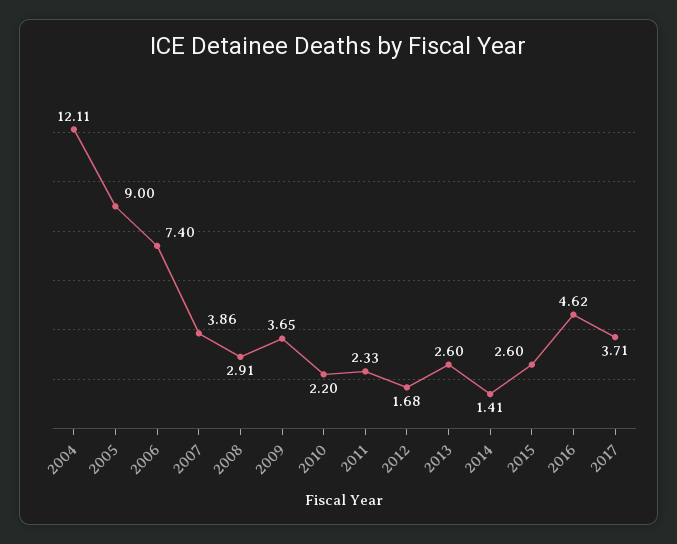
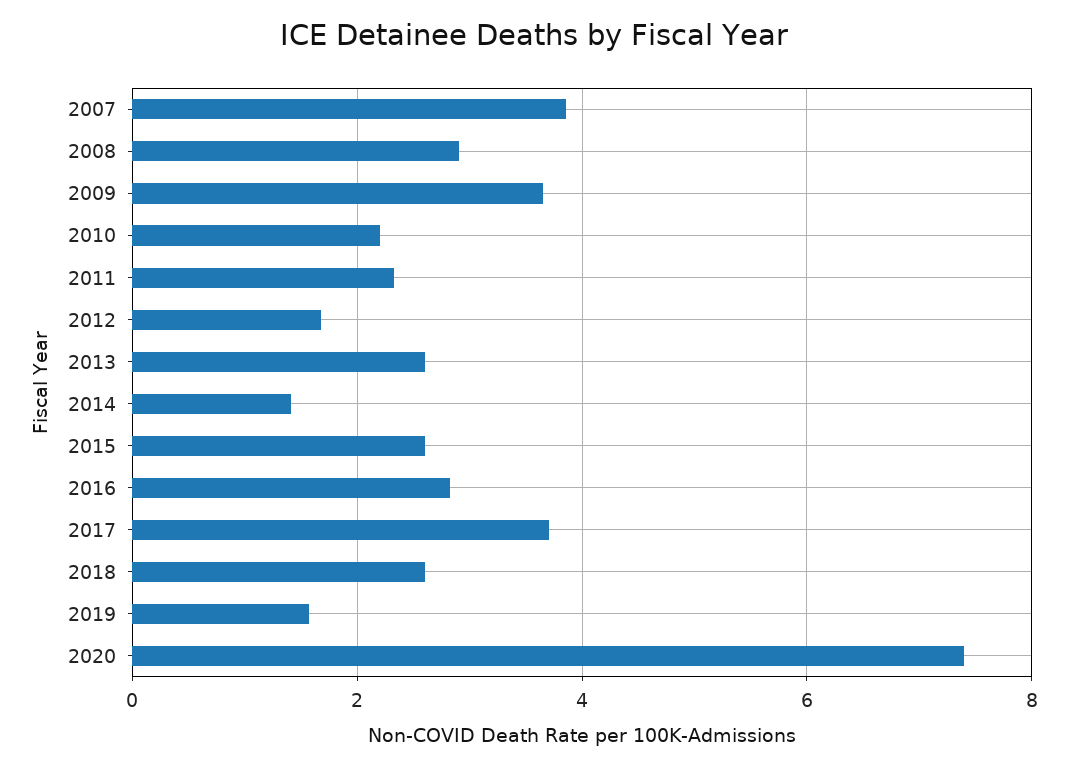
2004: 12.11 -> none
2005: 9 -> none
2006: 7.4 -> none
2016: 4.62 -> 2.8
2018: none -> 2.6
2019: none -> 1.6
2020: none -> 7.4

